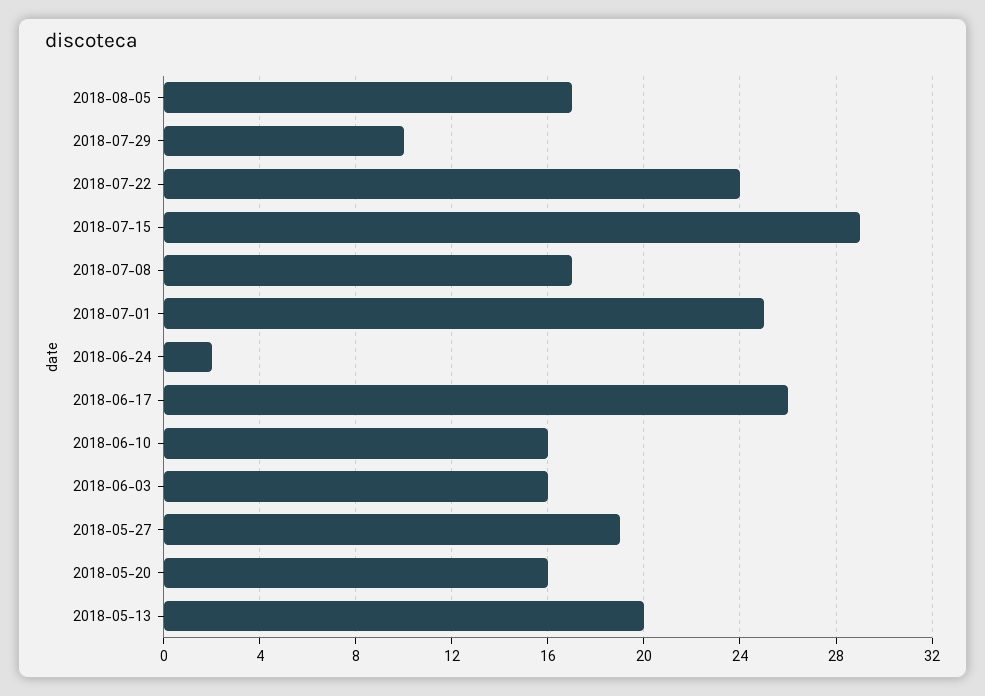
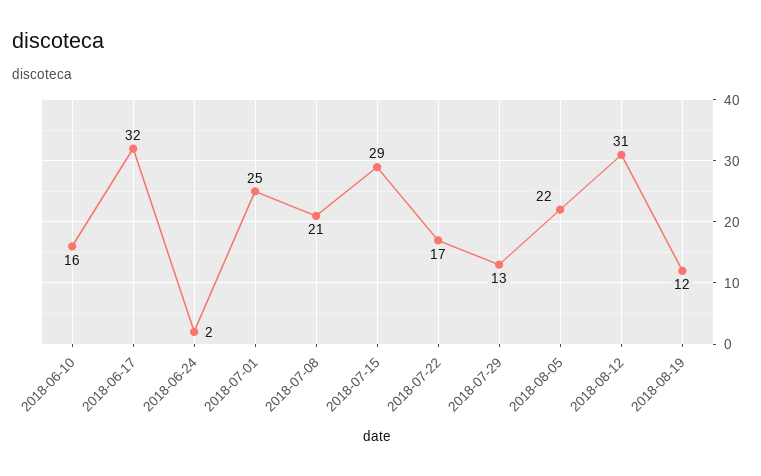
2018-08-05: 17 -> 22
2018-07-29: 10 -> 13
2018-07-22: 24 -> 17
2018-07-08: 17 -> 21
2018-06-17: 26 -> 32
2018-06-03: 16 -> none
2018-05-27: 19 -> none
2018-05-20: 16 -> none
2018-05-13: 20 -> none
2018-08-12: none -> 31
2018-08-19: none -> 12

